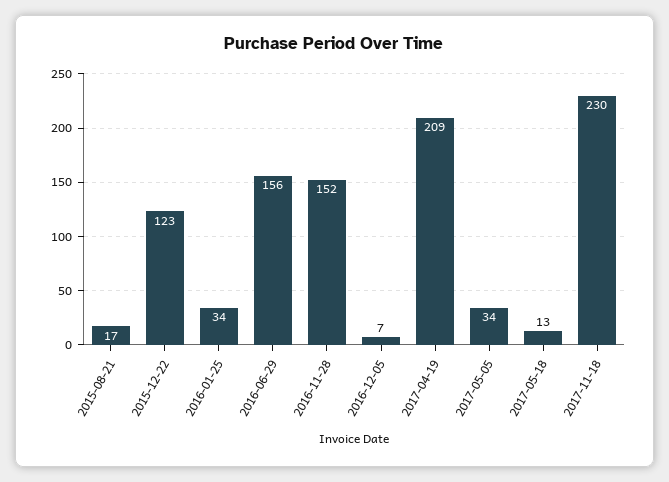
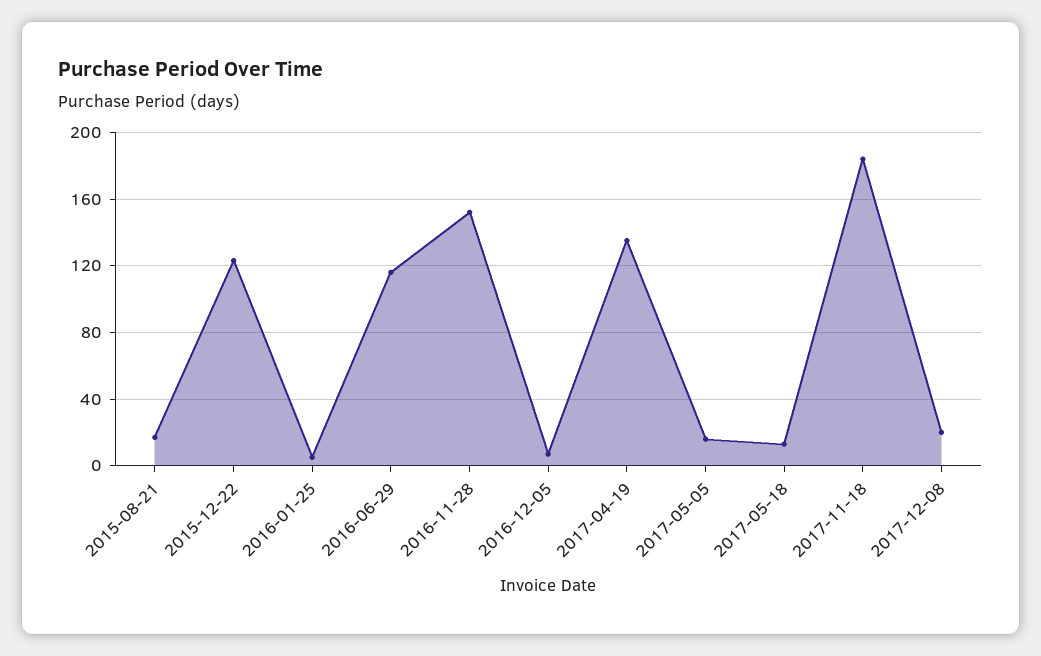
2016-01-25: 34 -> 5
2016-06-29: 156 -> 115
2017-04-19: 209 -> 135
2017-05-05: 34 -> 15
2017-11-18: 230 -> 185
2017-12-08: none -> 20

